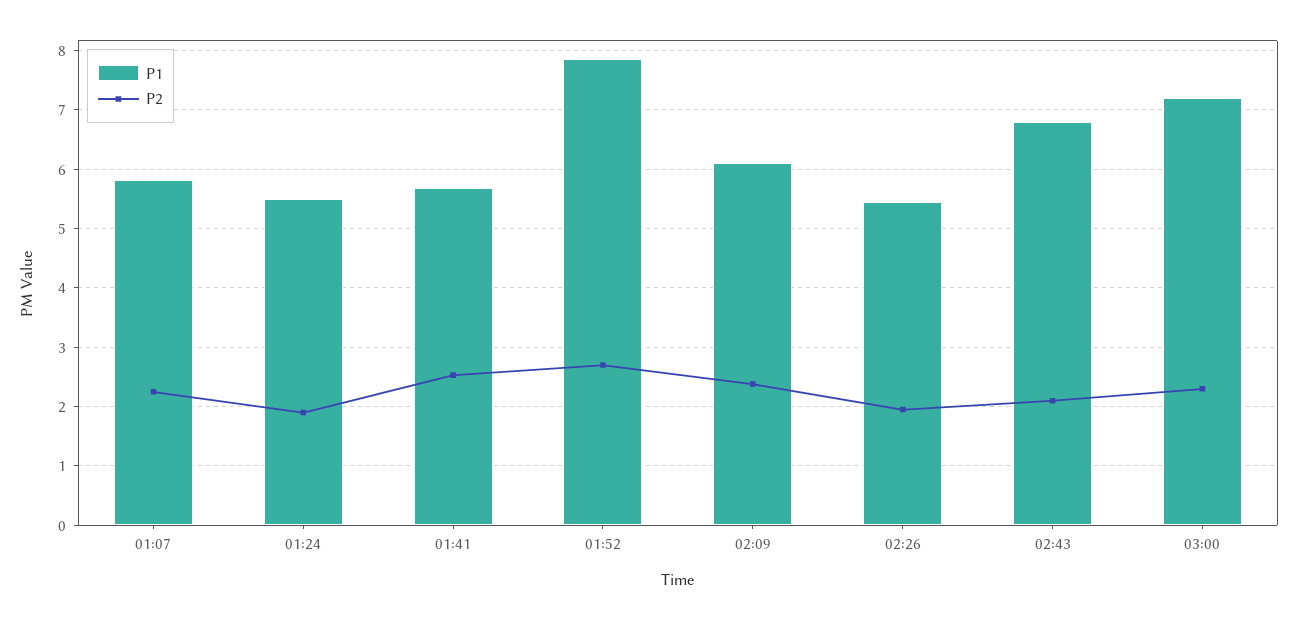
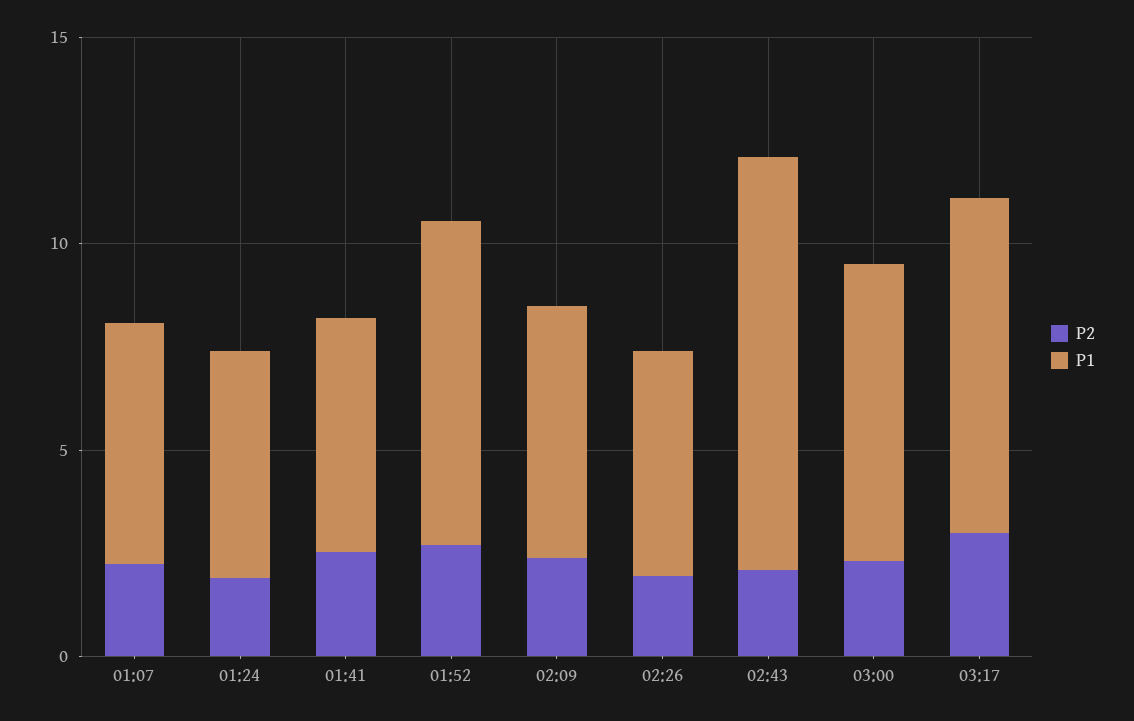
P1, 02:43: 6.8 -> 10
P2, 03:17: none -> 3
P1, 03:17: none -> 8

